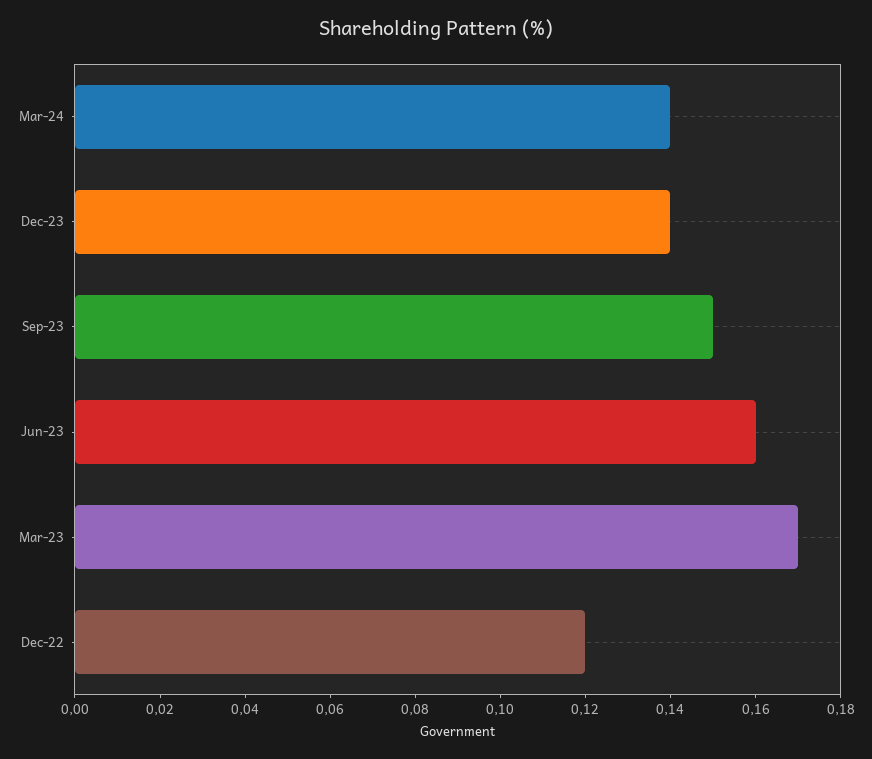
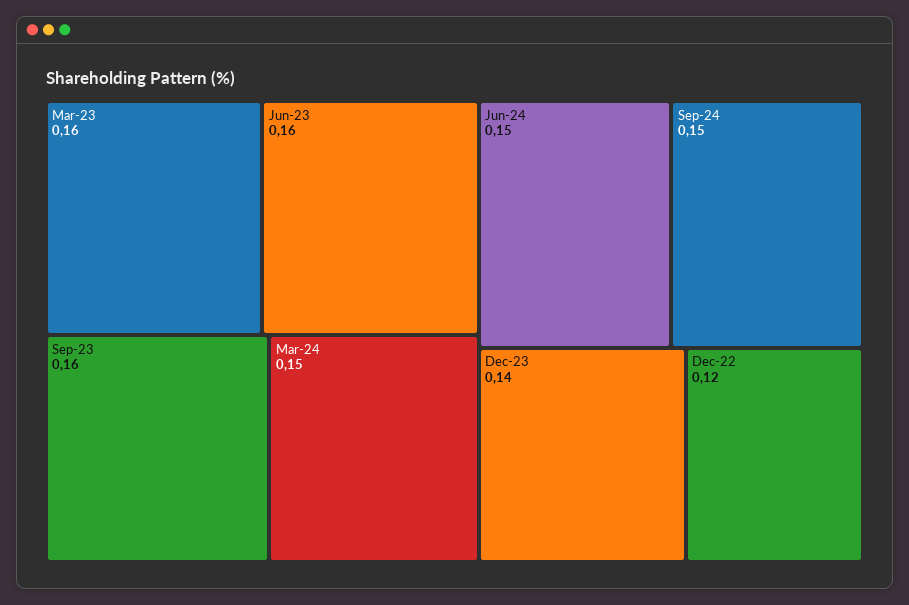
Mar-24: 0.14 -> 0.15
Sep-23: 0.15 -> 0.16
Mar-23: 0.17 -> 0.16
Jun-24: none -> 0.15
Sep-24: none -> 0.15

